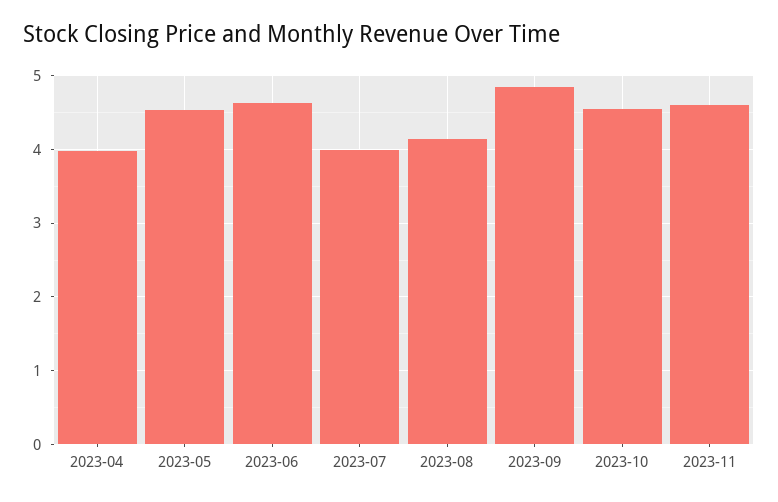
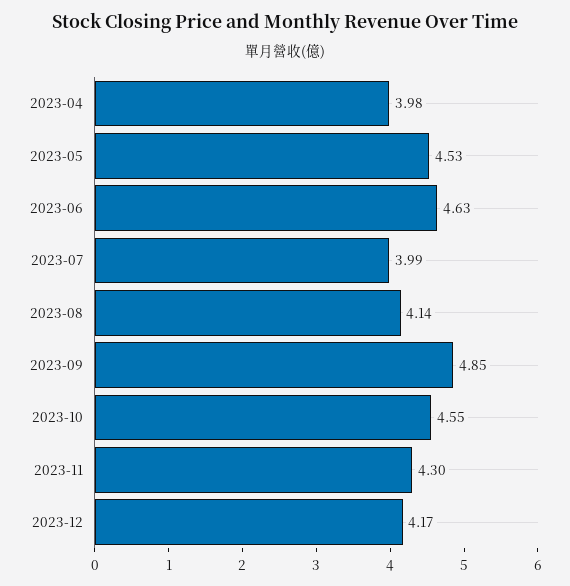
2023-11: 4.6 -> 4.3
2023-12: none -> 4.17

